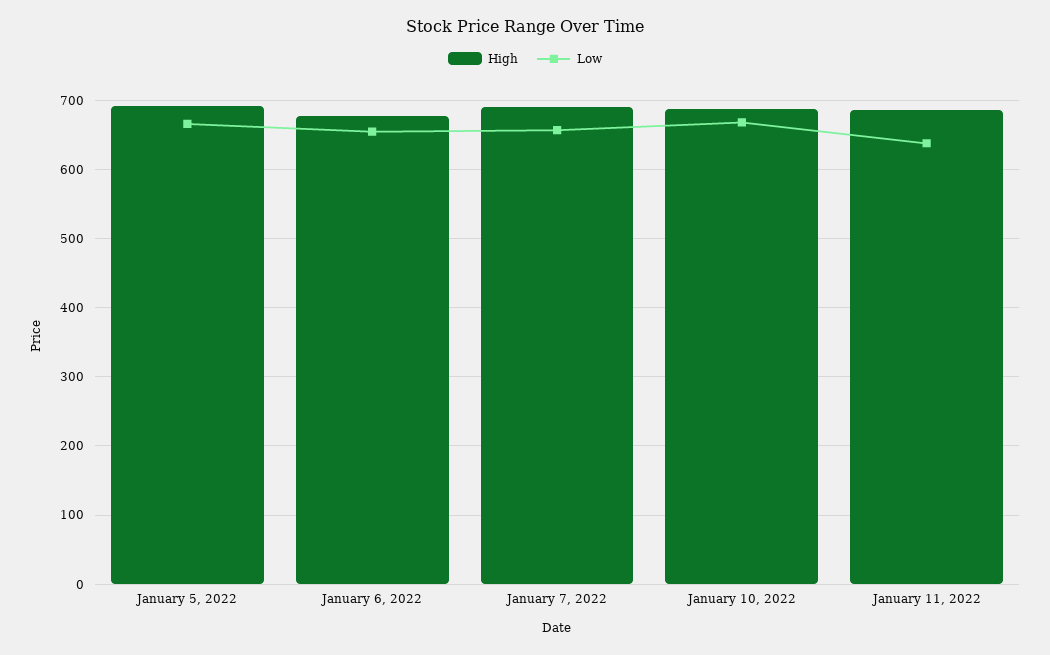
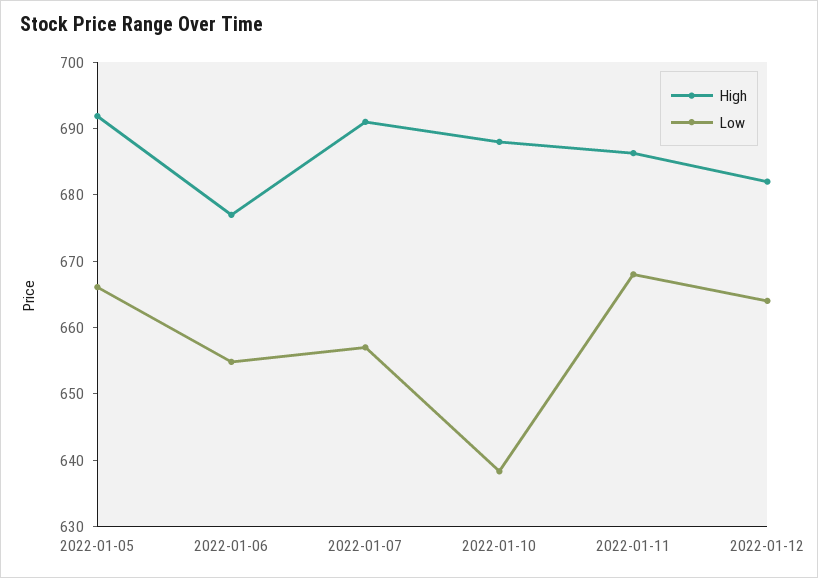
Low, January 10, 2022: 670 -> 638
Low, January 11, 2022: 640 -> 668
High, 2022-01-12: none -> 682
Low, 2022-01-12: none -> 664

